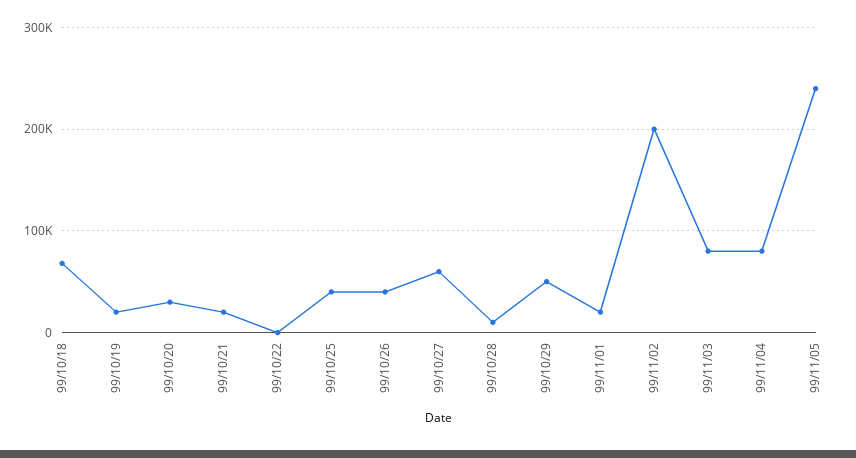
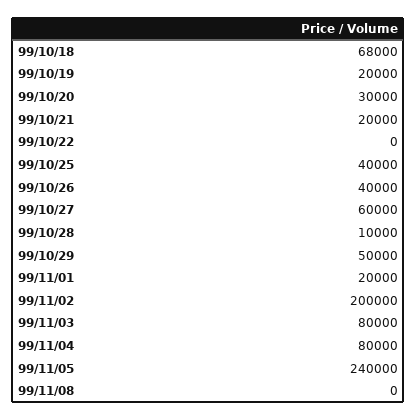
99/11/08: none -> 0

